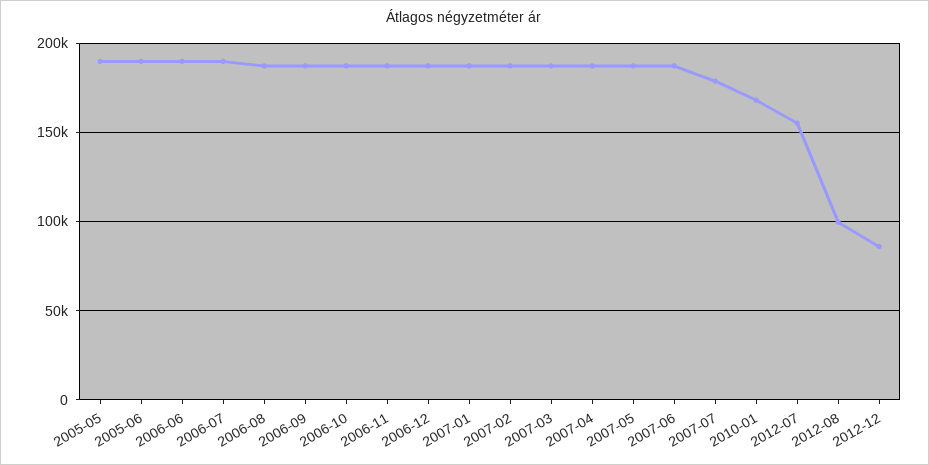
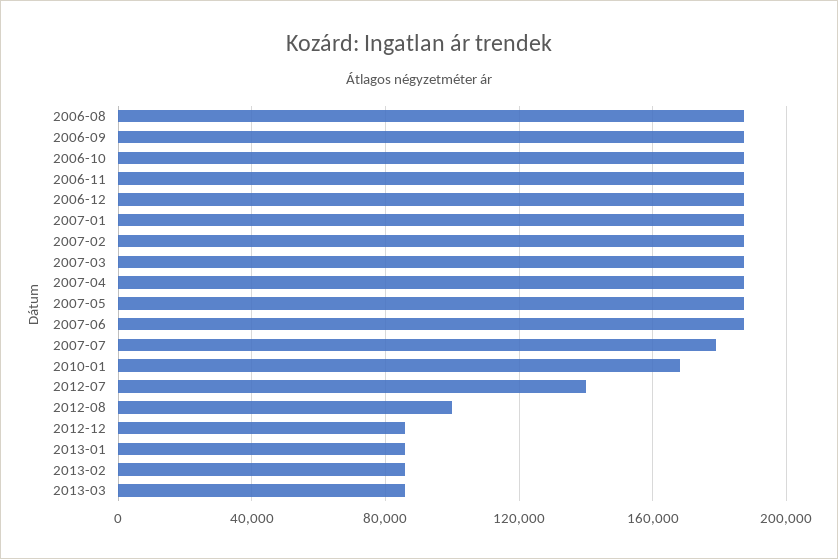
2005-05: 190000 -> none
2005-06: 190000 -> none
2006-06: 190000 -> none
2006-07: 190000 -> none
2012-07: 155000 -> 140000
2013-01: none -> 85000
2013-02: none -> 85000
2013-03: none -> 85000

